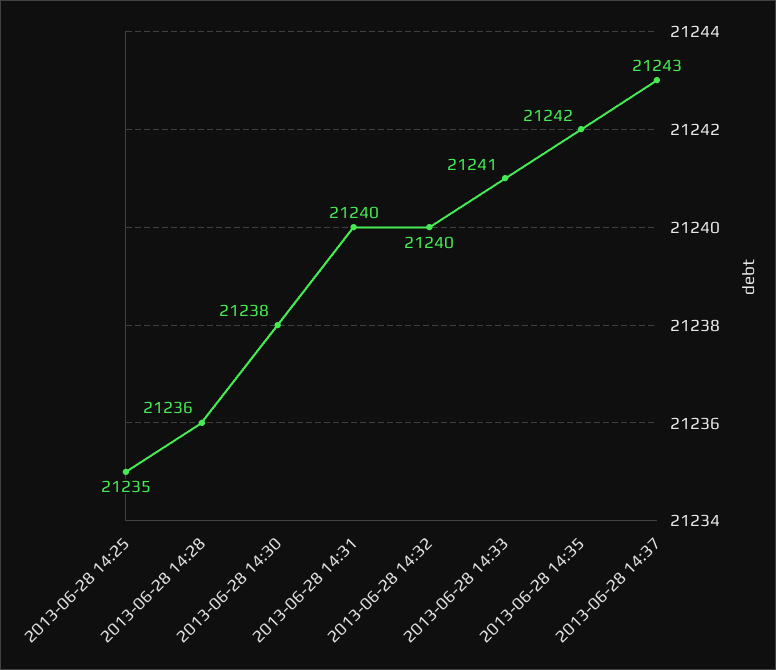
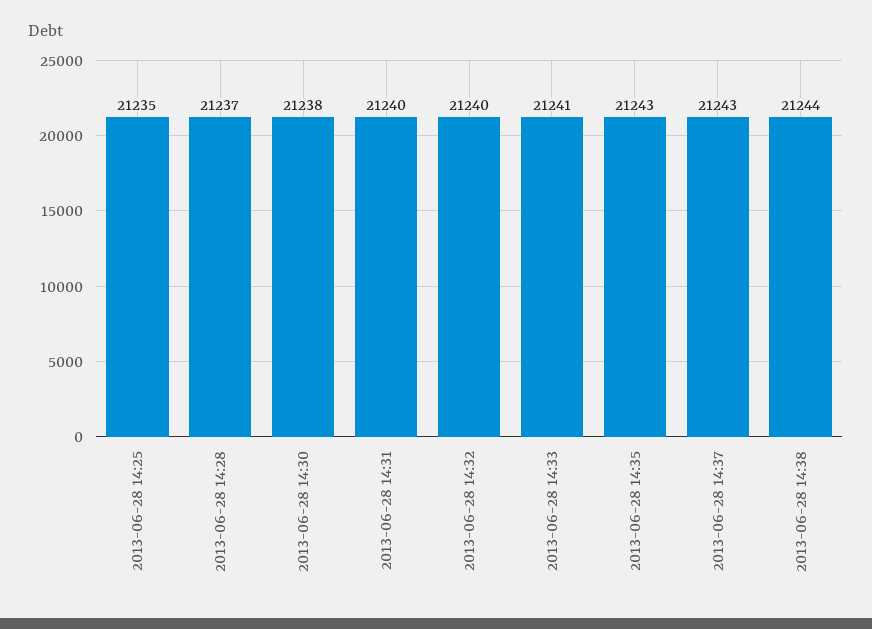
2013-06-28 14:28: 21236 -> 21237
2013-06-28 14:35: 21242 -> 21243
2013-06-28 14:38: none -> 21244

